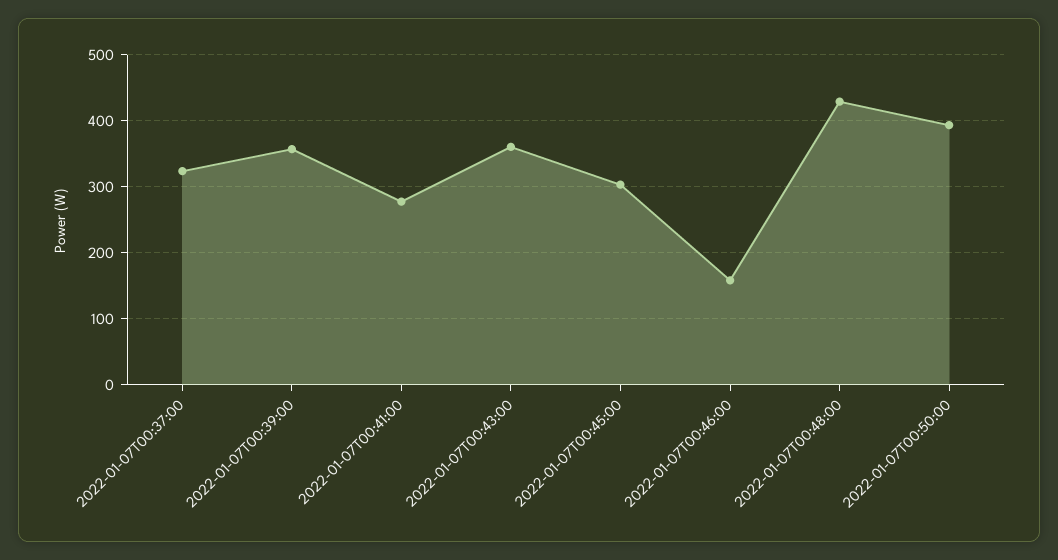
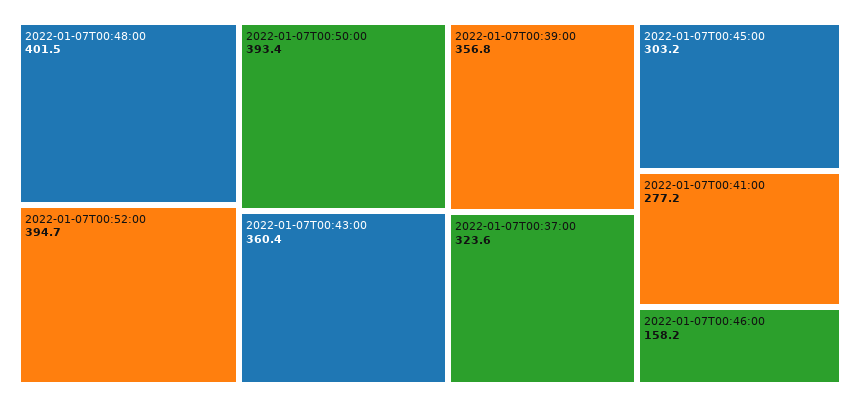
2022-01-07T00:48:00: 430 -> 401.5
2022-01-07T00:52:00: none -> 394.7

